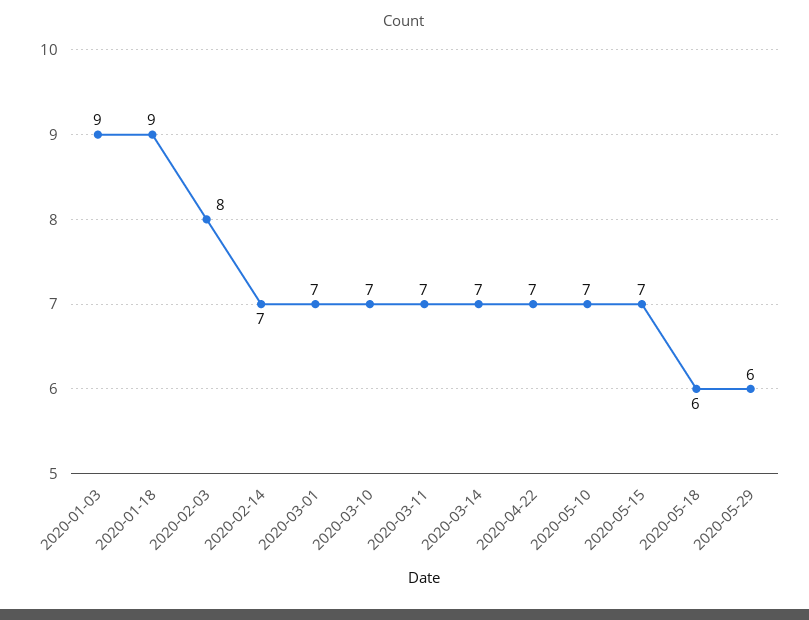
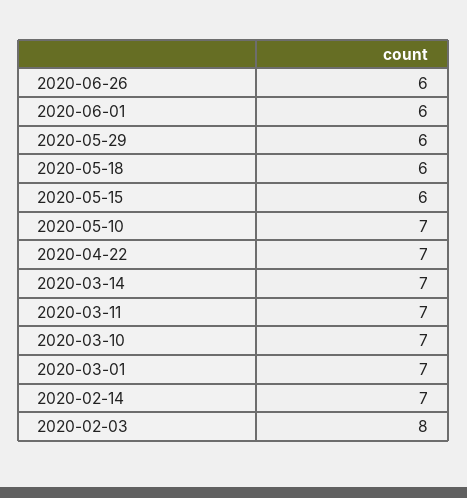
2020-01-03: 9 -> none
2020-01-18: 9 -> none
2020-05-15: 7 -> 6
2020-06-26: none -> 6
2020-06-01: none -> 6

